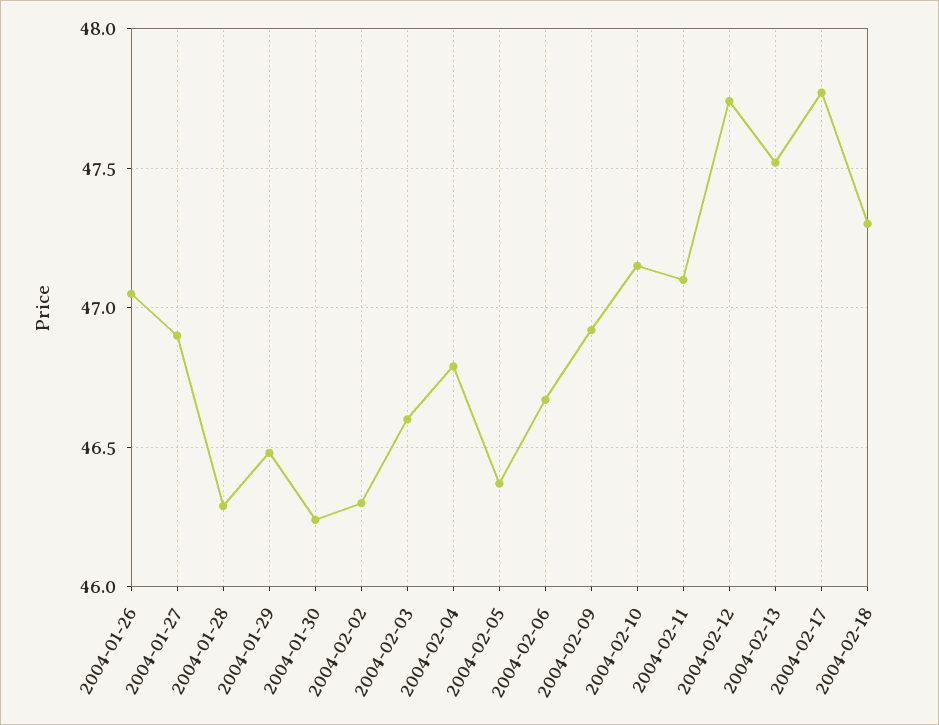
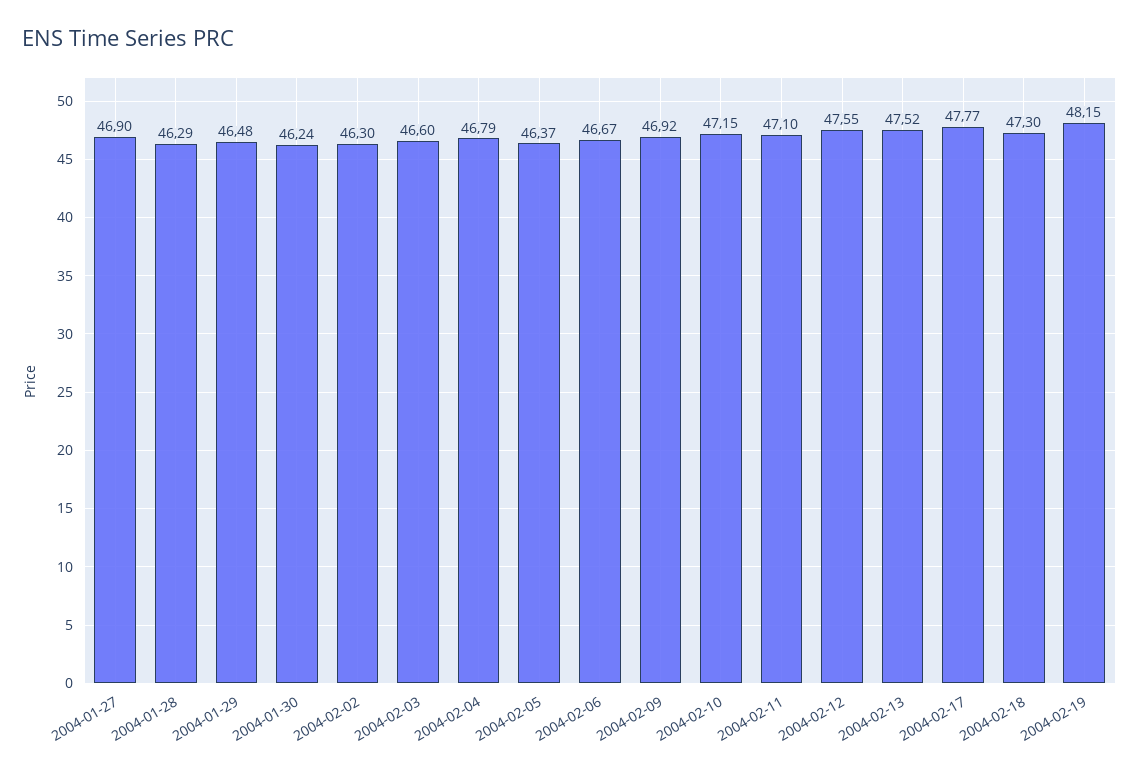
2004-01-26: 47.05 -> none
2004-02-12: 47.75 -> 47.55
2004-02-19: none -> 48.15

